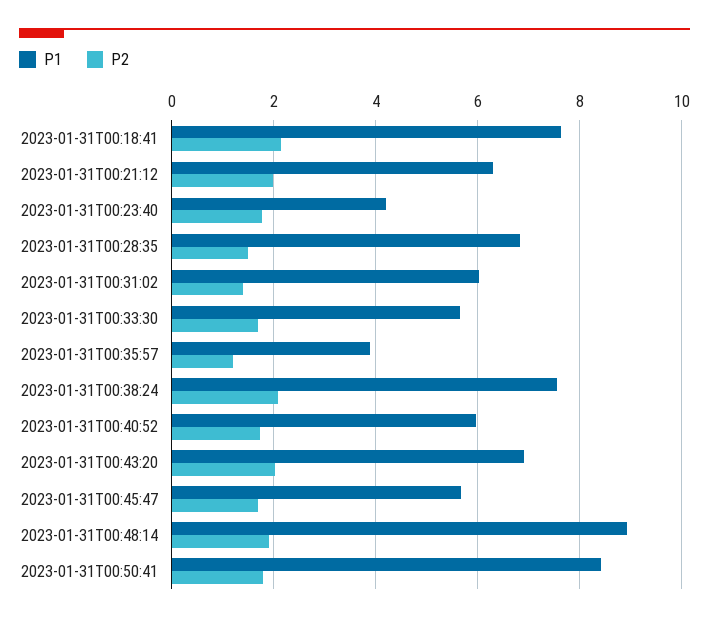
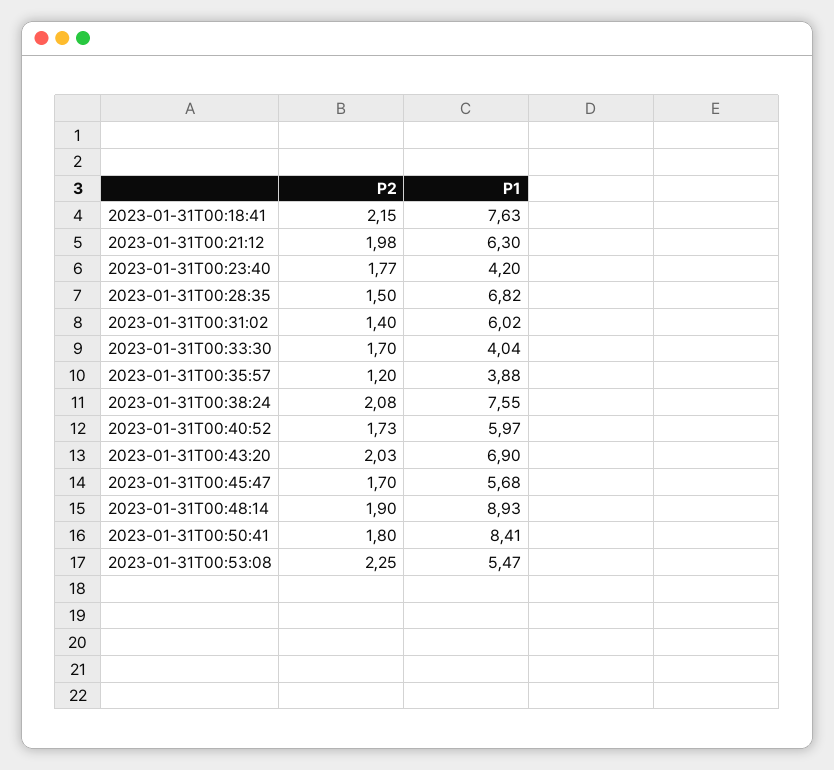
P1, 2023-01-31T00:33:30: 5.6 -> 4.04
P2, 2023-01-31T00:53:08: none -> 2.25
P1, 2023-01-31T00:53:08: none -> 5.47

